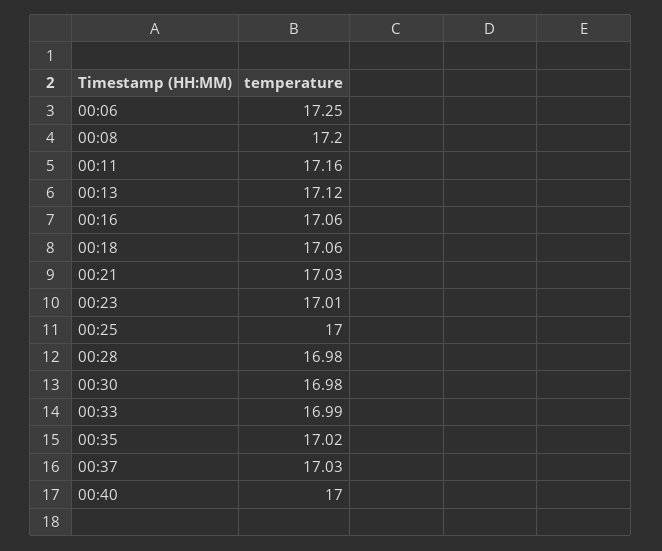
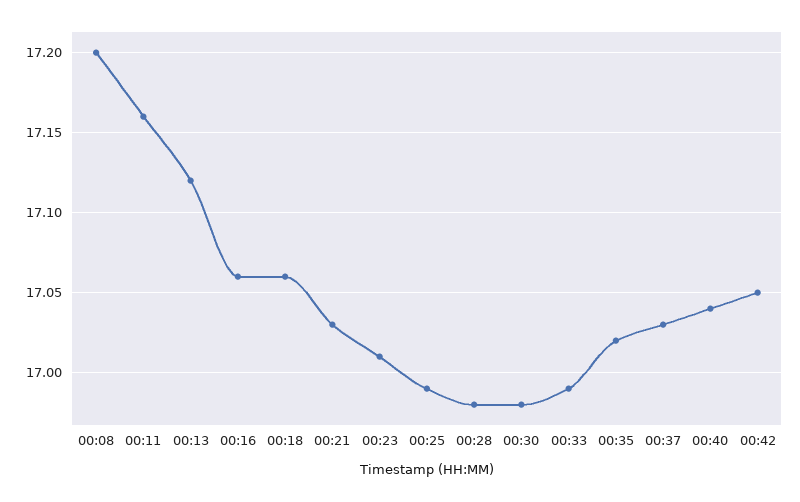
00:06: 17.25 -> none
00:25: 17 -> 16.99
00:40: 17 -> 17.04
00:42: none -> 17.05

